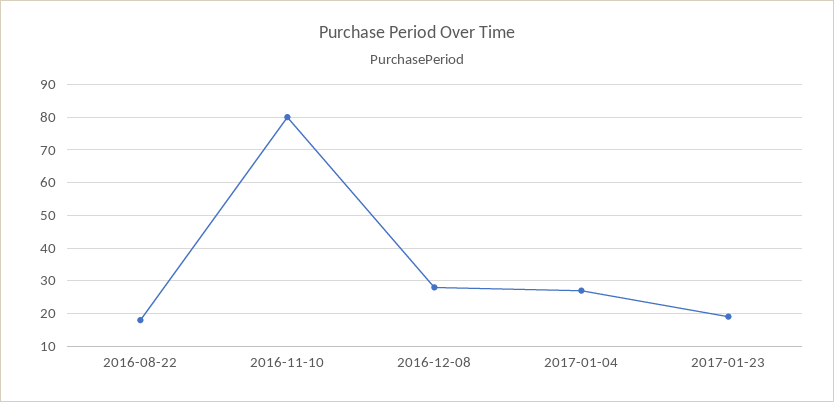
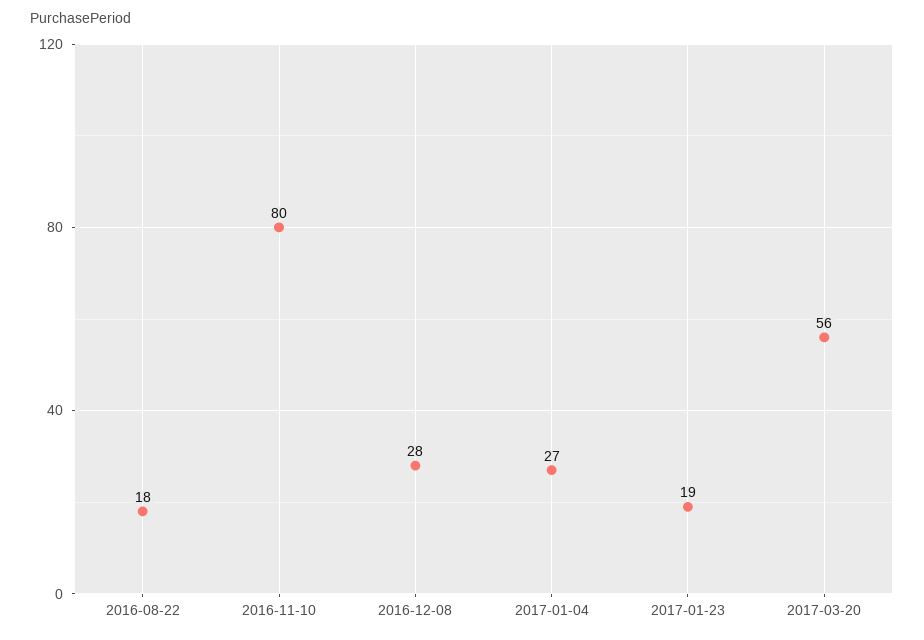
2017-03-20: none -> 56

